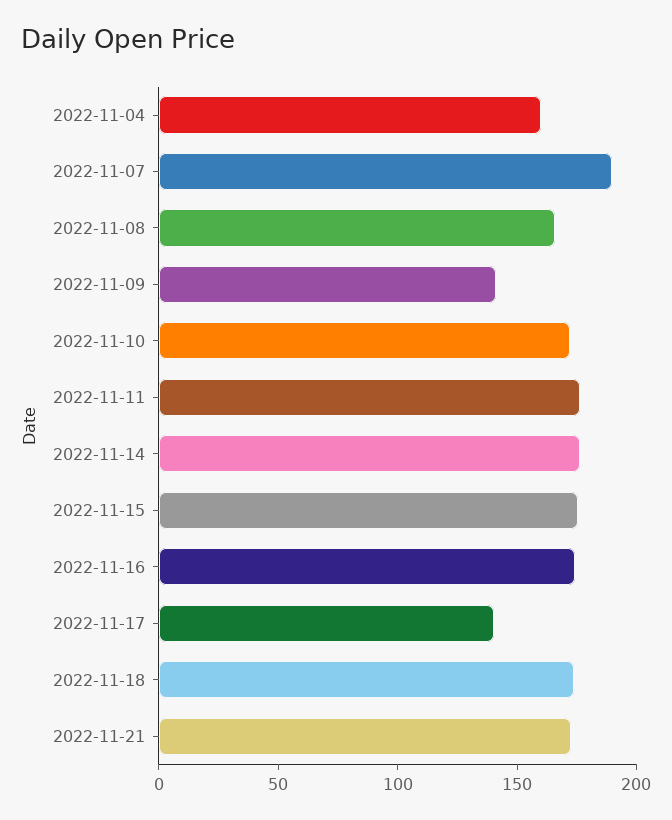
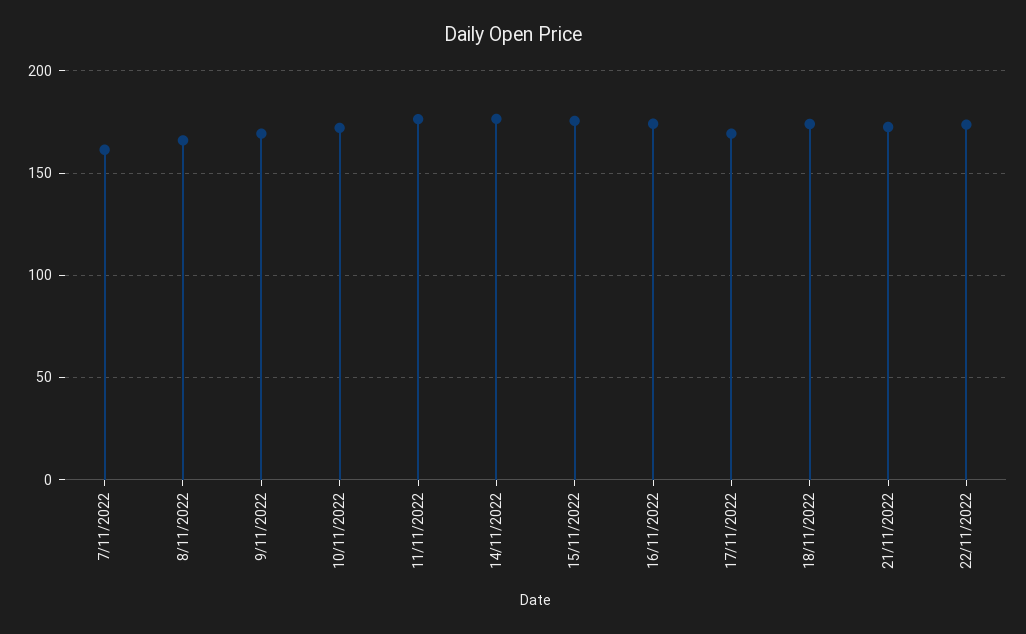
2022-11-04: 160 -> none
2022-11-07: 190 -> 160
2022-11-09: 140 -> 170
2022-11-17: 140 -> 170
22/11/2022: none -> 175

